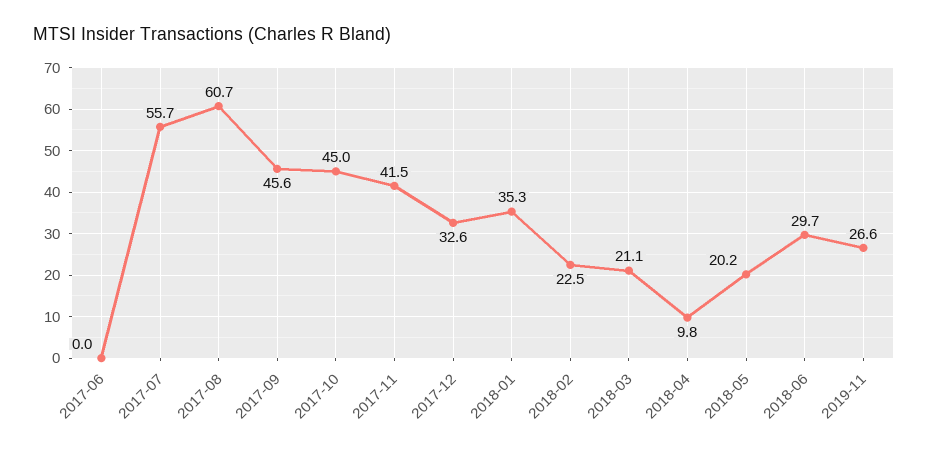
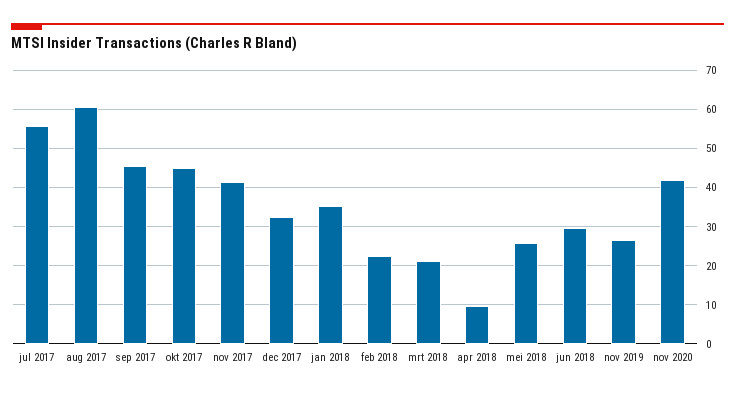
2017-06: 0 -> none
2018-05: 20.2 -> 26
nov 2020: none -> 42

